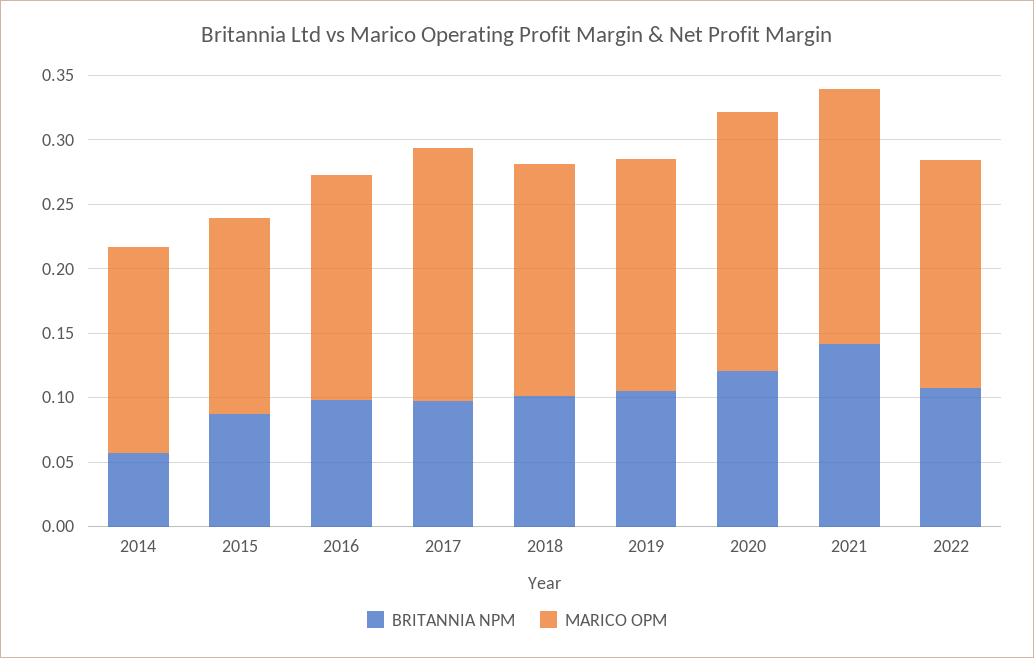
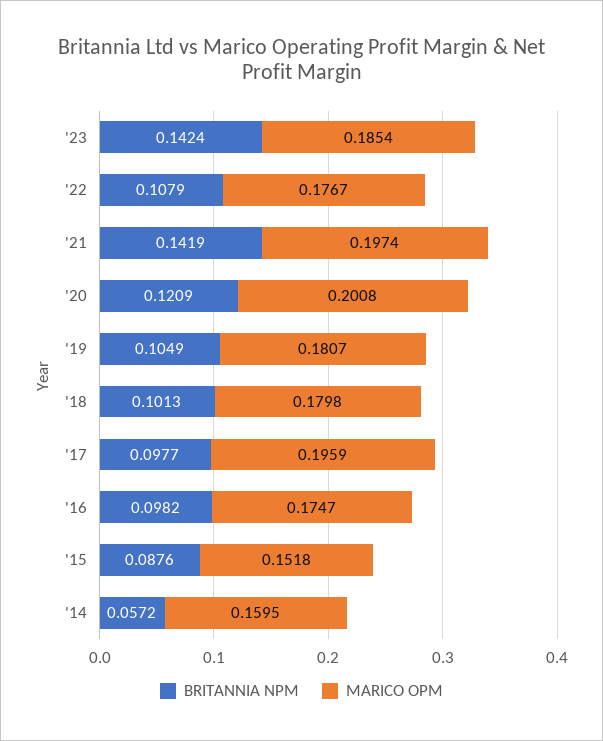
BRITANNIA NPM, '23: none -> 0.1424
MARICO OPM, '23: none -> 0.1854

